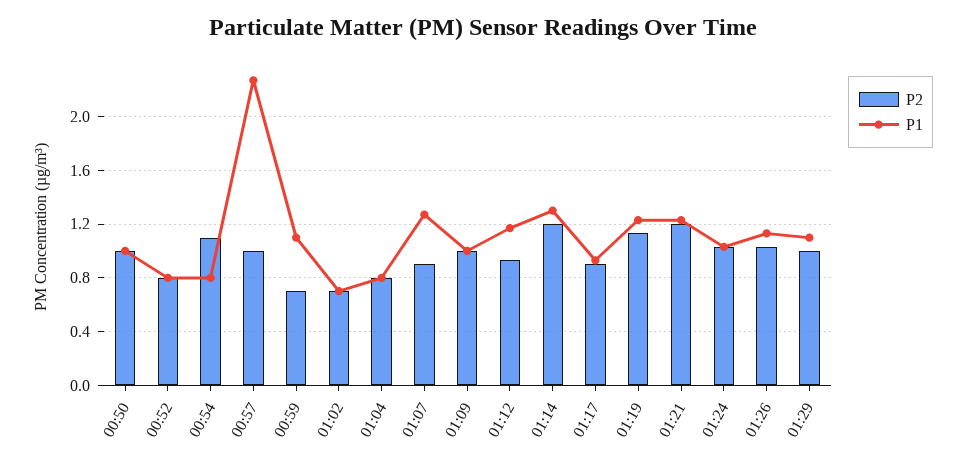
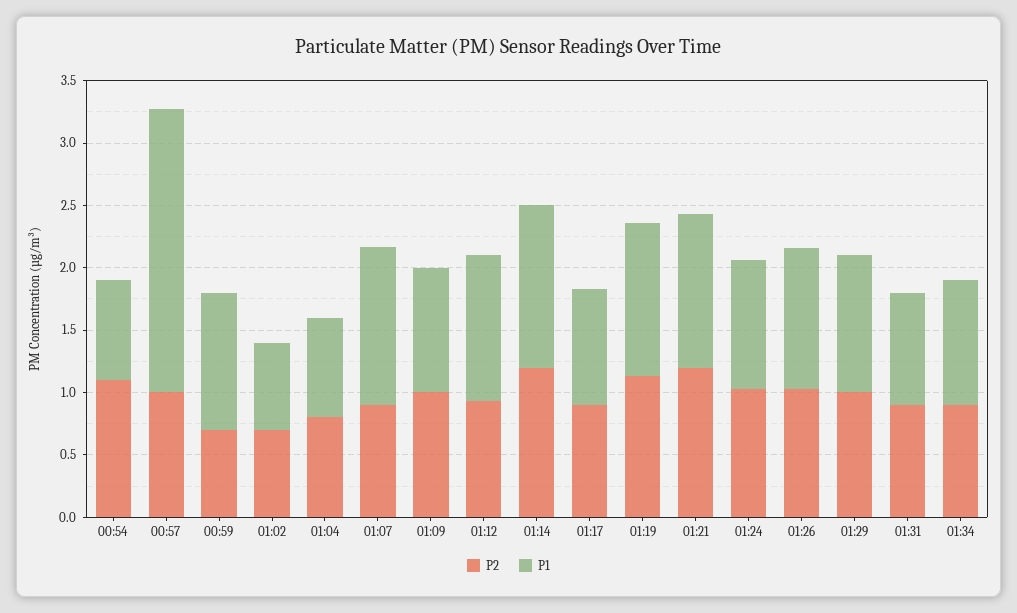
P2, 00:50: 1 -> none
P1, 00:50: 1 -> none
P2, 00:52: 0.8 -> none
P1, 00:52: 0.8 -> none
P2, 01:31: none -> 0.9
P1, 01:31: none -> 0.9
P2, 01:34: none -> 0.9
P1, 01:34: none -> 1

